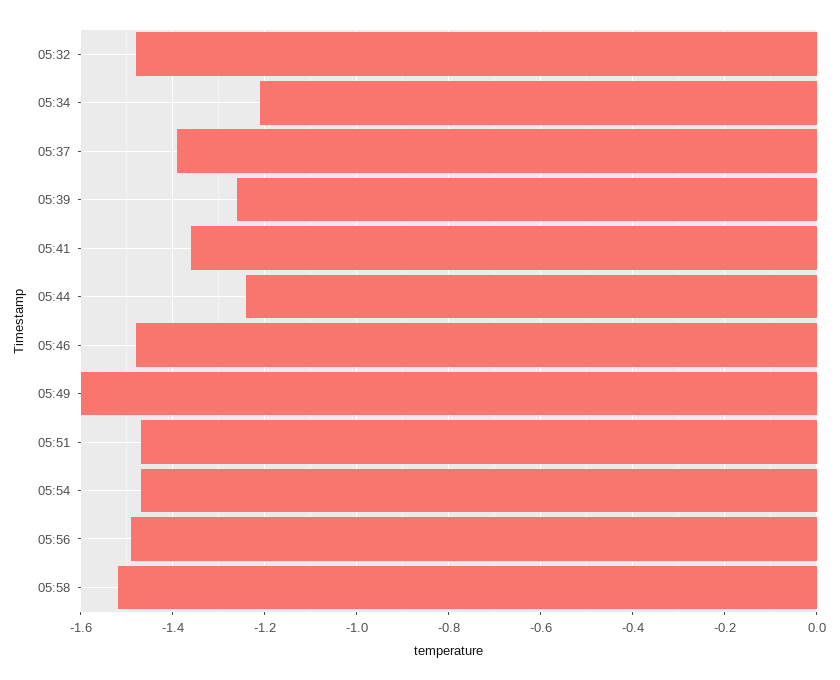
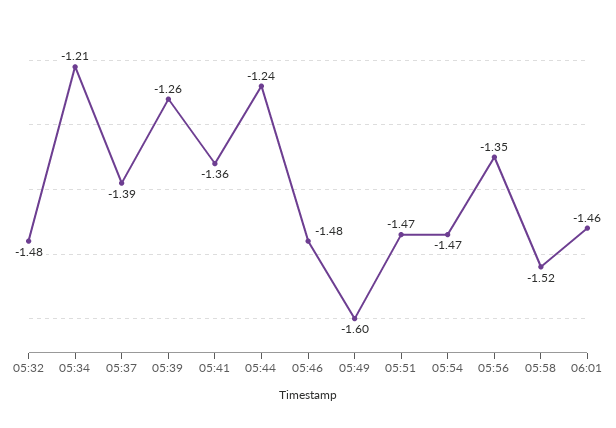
05:56: -1.5 -> -1.35
06:01: none -> -1.46

